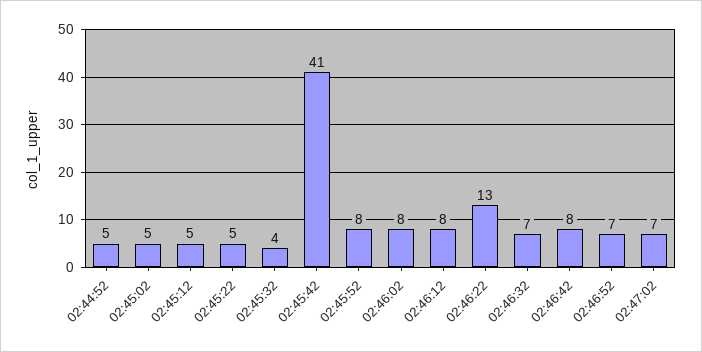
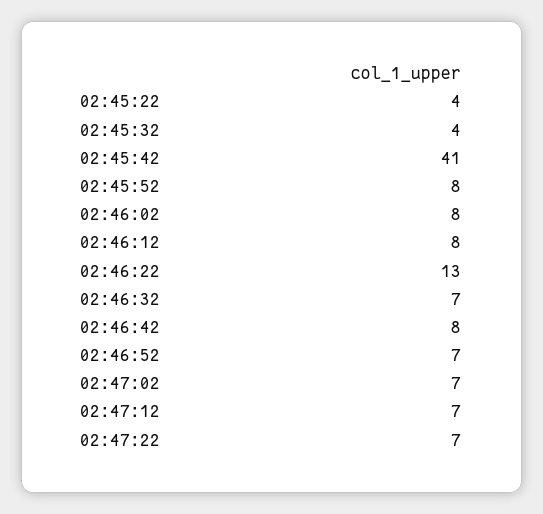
02:44:52: 5 -> none
02:45:02: 5 -> none
02:45:12: 5 -> none
02:45:22: 5 -> 4
02:47:12: none -> 7
02:47:22: none -> 7

